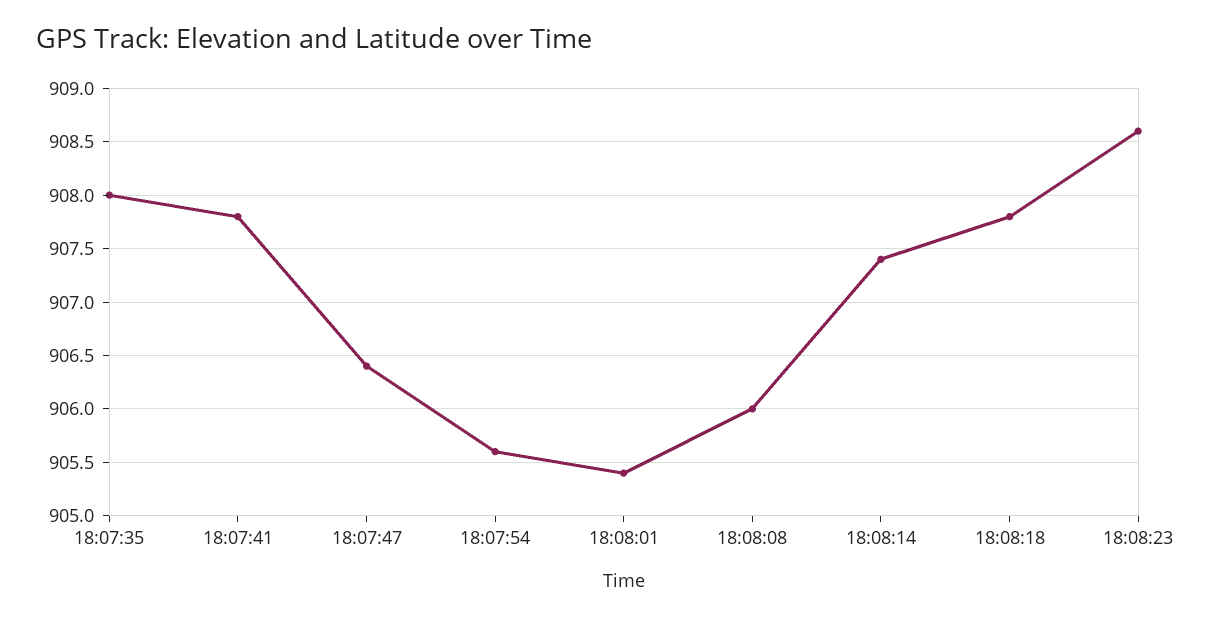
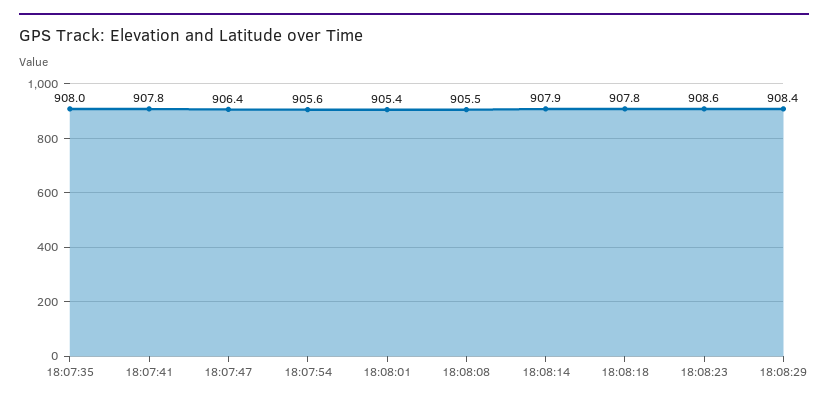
18:08:08: 906 -> 905.5
18:08:14: 907.4 -> 907.9
18:08:29: none -> 908.4

